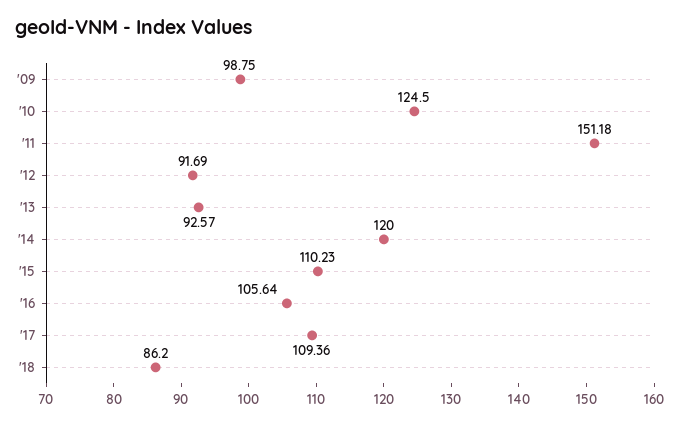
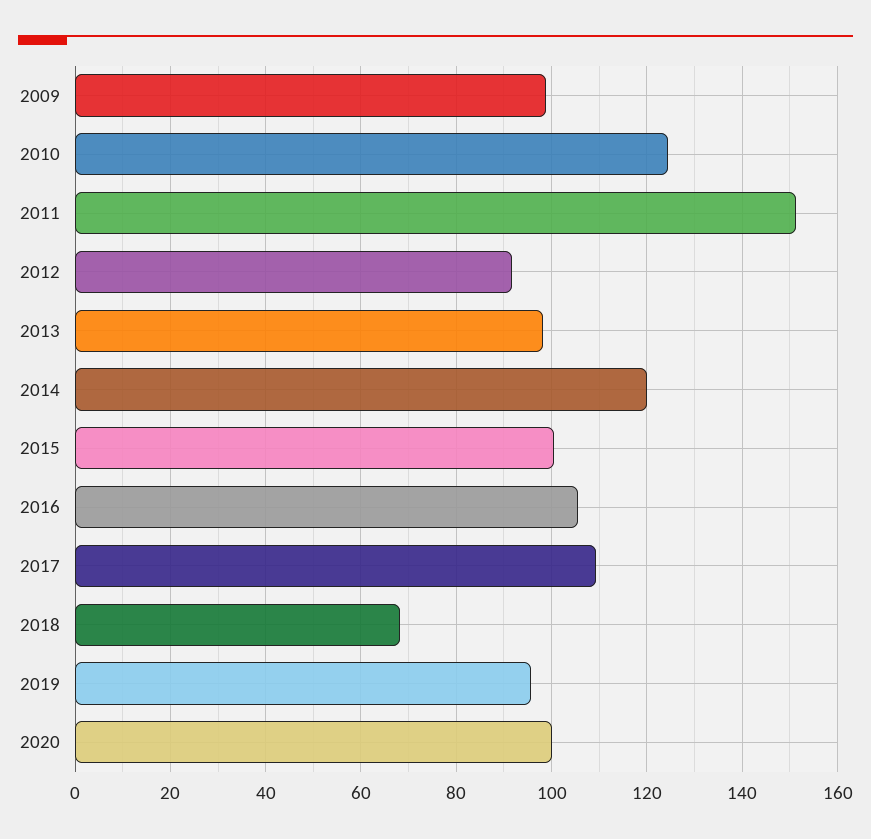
'13: 92.57 -> 98
'15: 110.23 -> 100
'18: 86.2 -> 68
2019: none -> 96
2020: none -> 100

